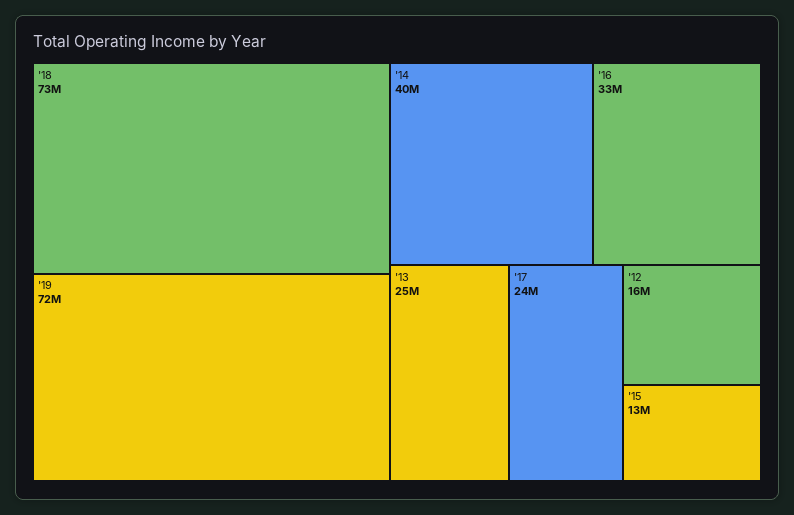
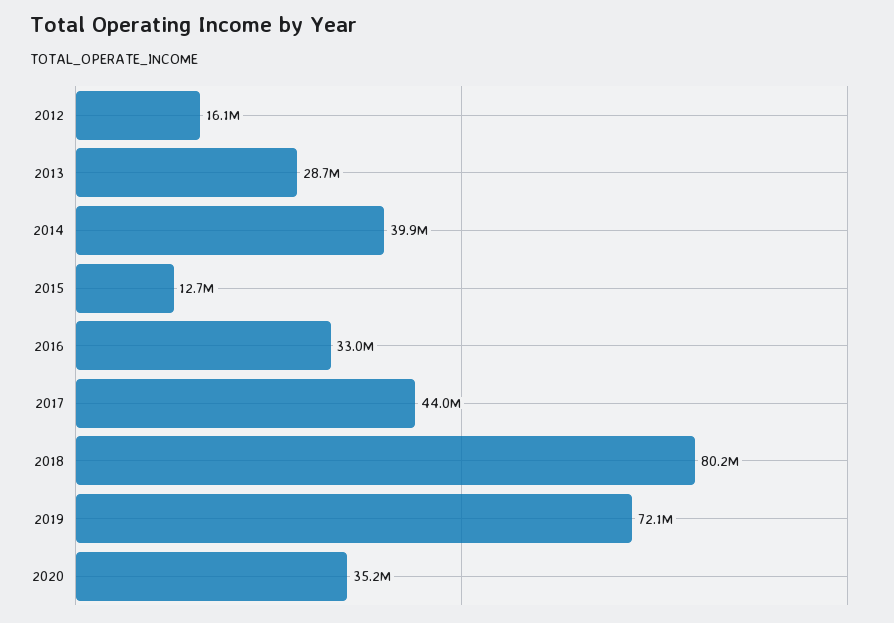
'18: 73000000 -> 80200000
'13: 25000000 -> 28700000
'17: 24000000 -> 44000000
2020: none -> 35200000

